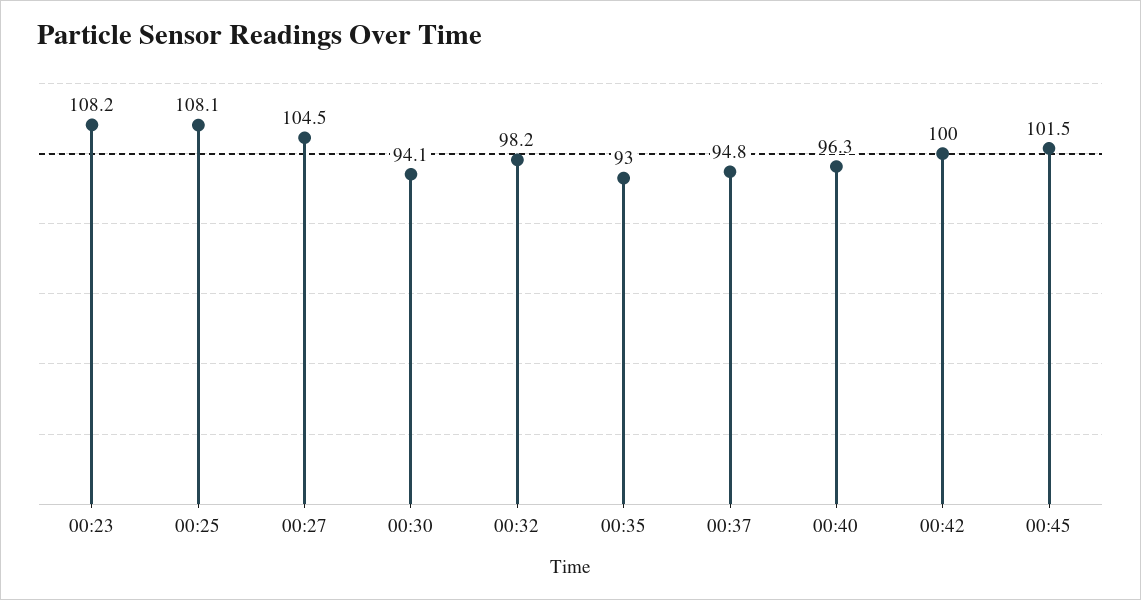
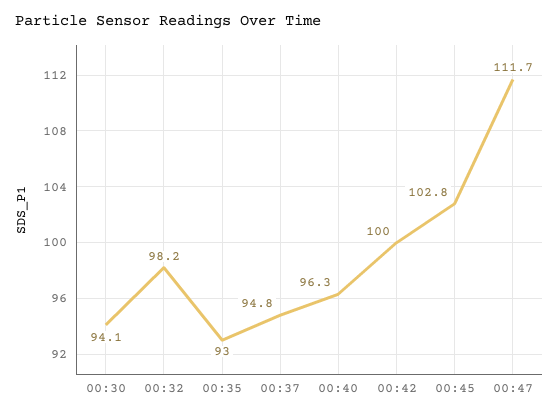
00:23: 108.2 -> none
00:25: 108.1 -> none
00:27: 104.5 -> none
00:45: 101.5 -> 102.8
00:47: none -> 111.7

